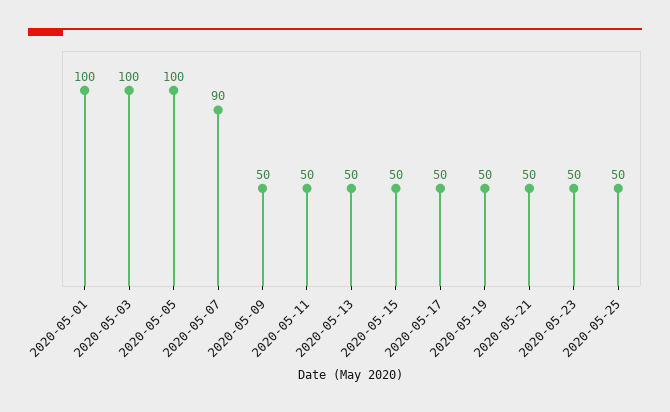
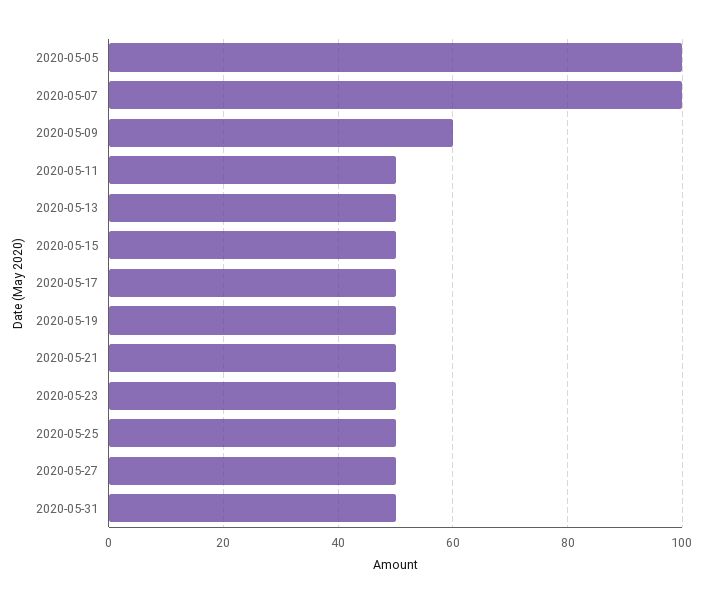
2020-05-01: 100 -> none
2020-05-03: 100 -> none
2020-05-07: 90 -> 100
2020-05-09: 50 -> 60
2020-05-27: none -> 50
2020-05-31: none -> 50

